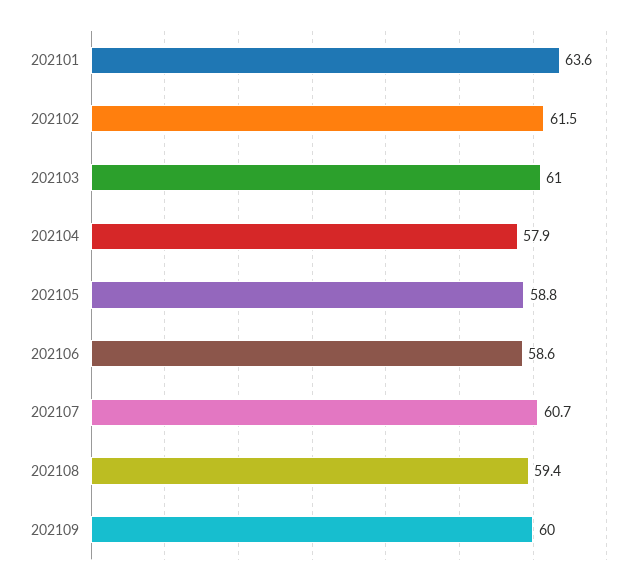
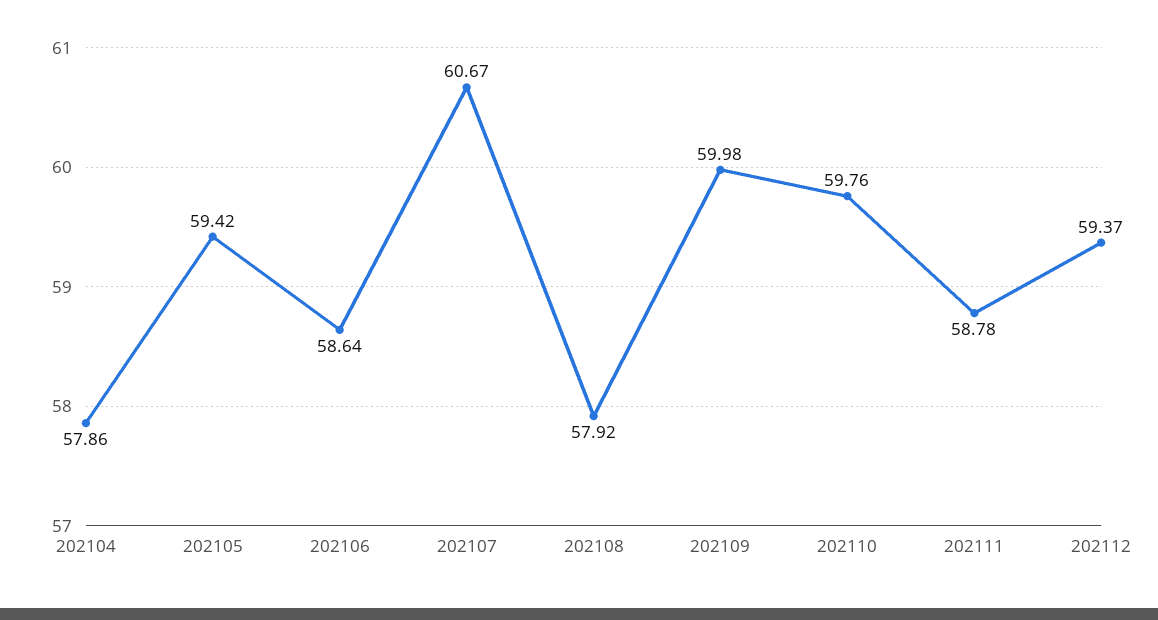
202101: 63.6 -> none
202102: 61.5 -> none
202103: 61 -> none
202105: 58.8 -> 59.42
202108: 59.4 -> 57.92
202110: none -> 59.76
202111: none -> 58.78
202112: none -> 59.37

